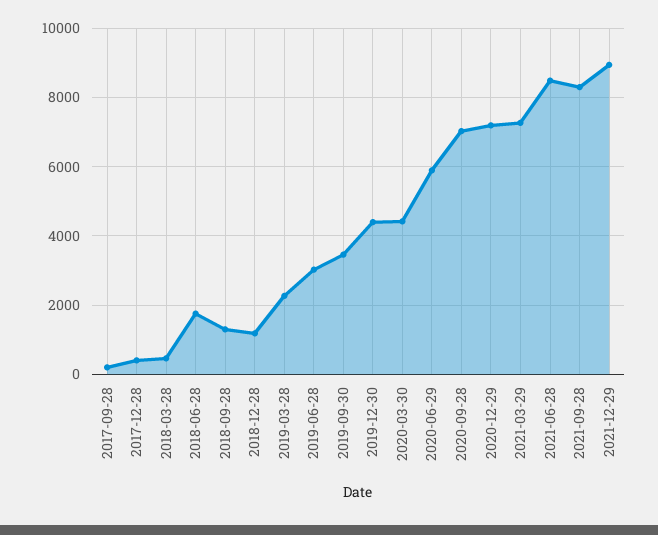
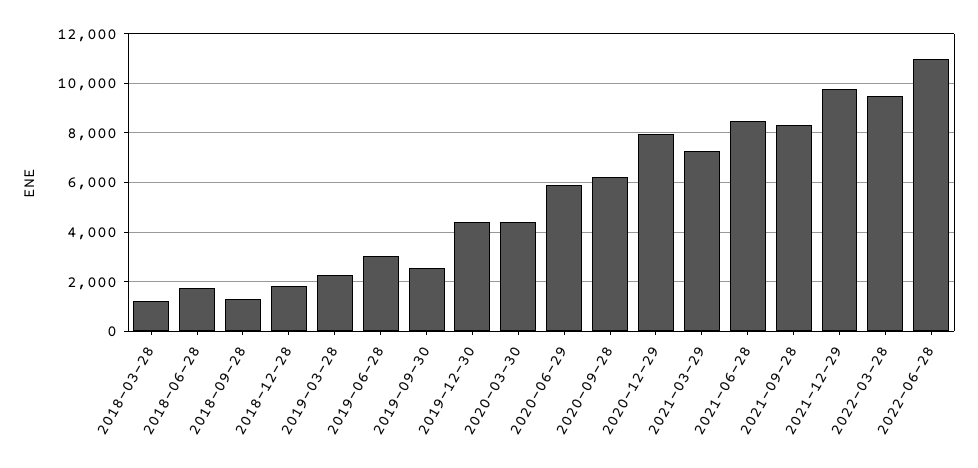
2017-09-28: 200 -> none
2017-12-28: 400 -> none
2018-03-28: 400 -> 1250
2018-12-28: 1200 -> 1750
2019-09-30: 3400 -> 2500
2020-09-28: 7000 -> 6250
2020-12-29: 7200 -> 8000
2021-12-29: 9000 -> 9750
2022-03-28: none -> 9500
2022-06-28: none -> 11000

